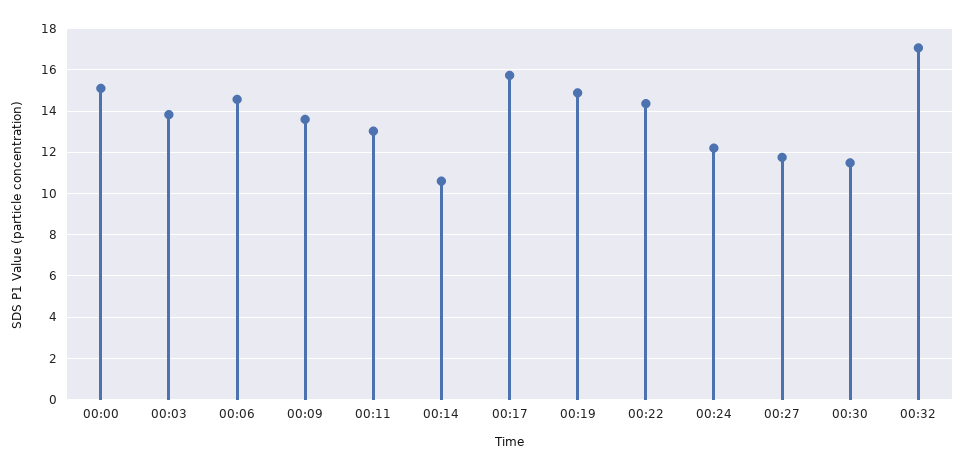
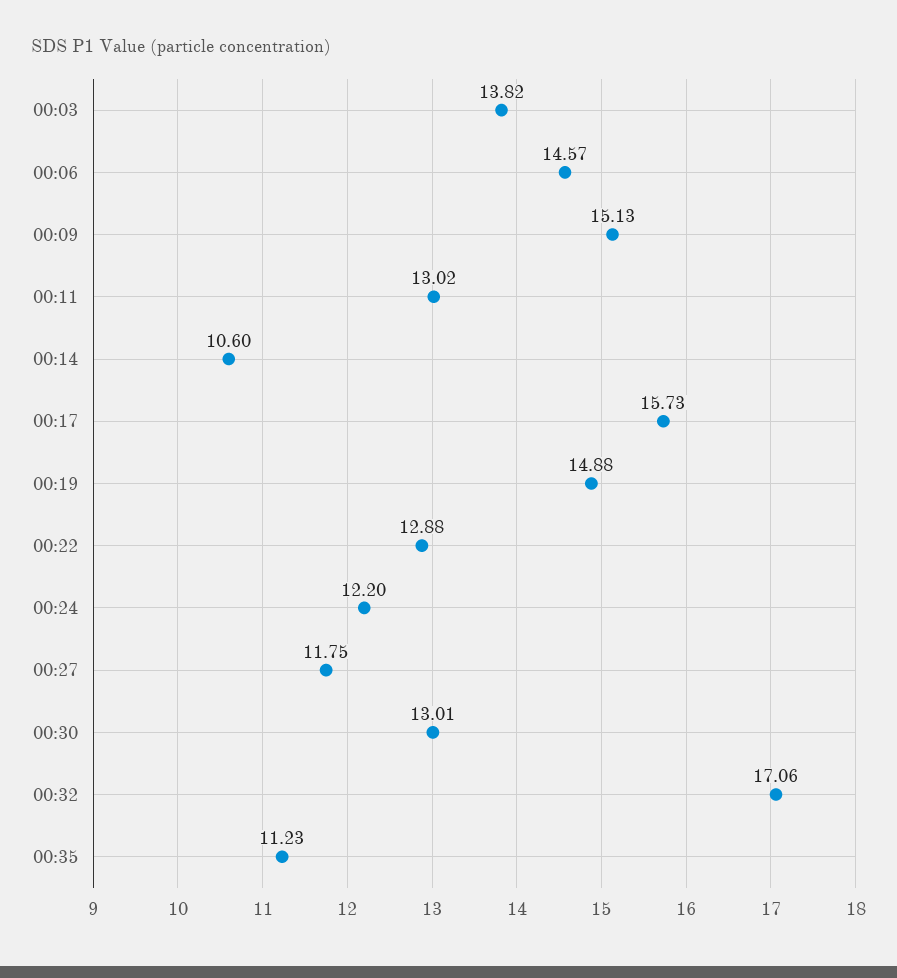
00:00: 15 -> none
00:09: 13.5 -> 15.13
00:22: 14.5 -> 12.88
00:30: 11.5 -> 13.01
00:35: none -> 11.23

